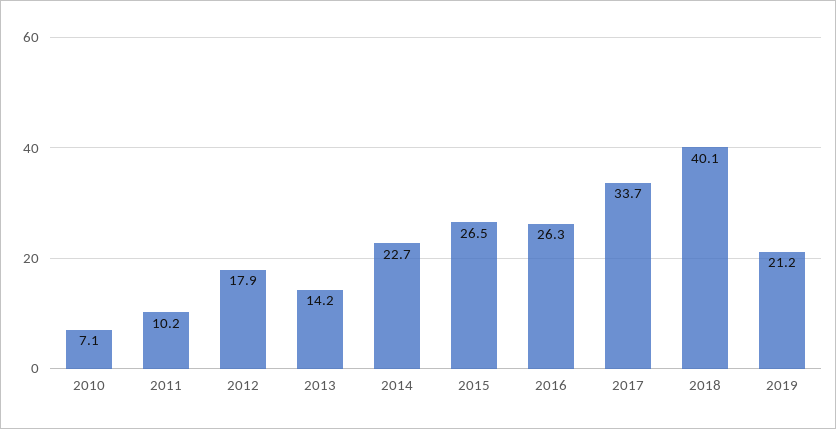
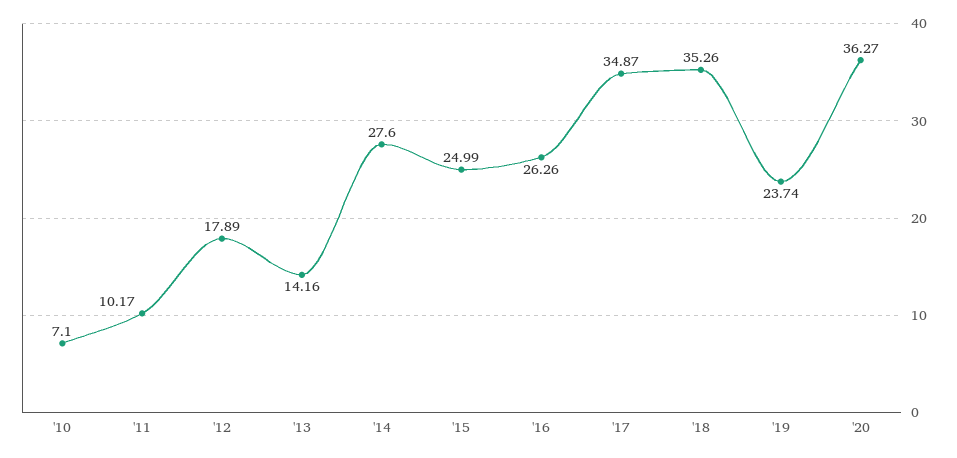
2014: 22.7 -> 27.6
2015: 26.5 -> 24.99
2017: 33.7 -> 34.87
2018: 40.1 -> 35.26
2019: 21.2 -> 23.74
'20: none -> 36.27

